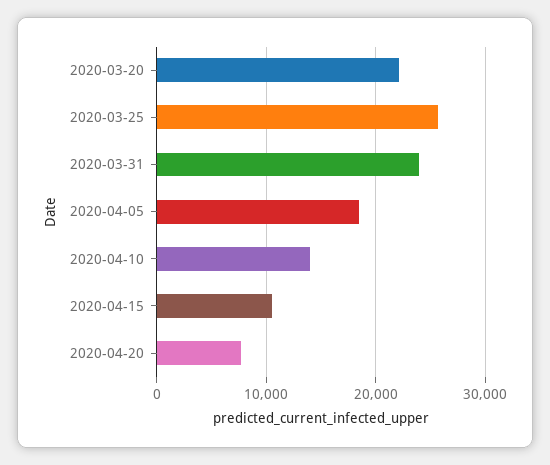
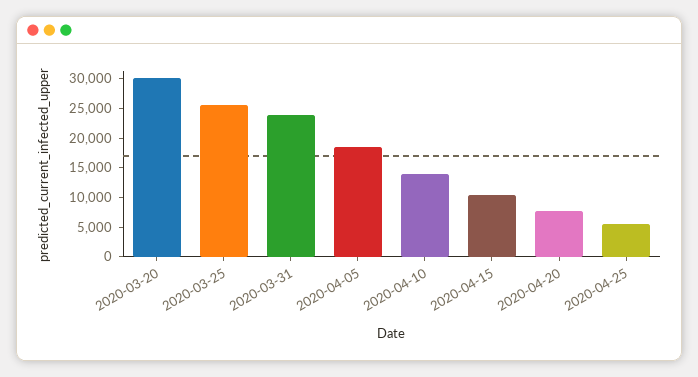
2020-03-20: 22000 -> 30000
2020-04-25: none -> 5000

